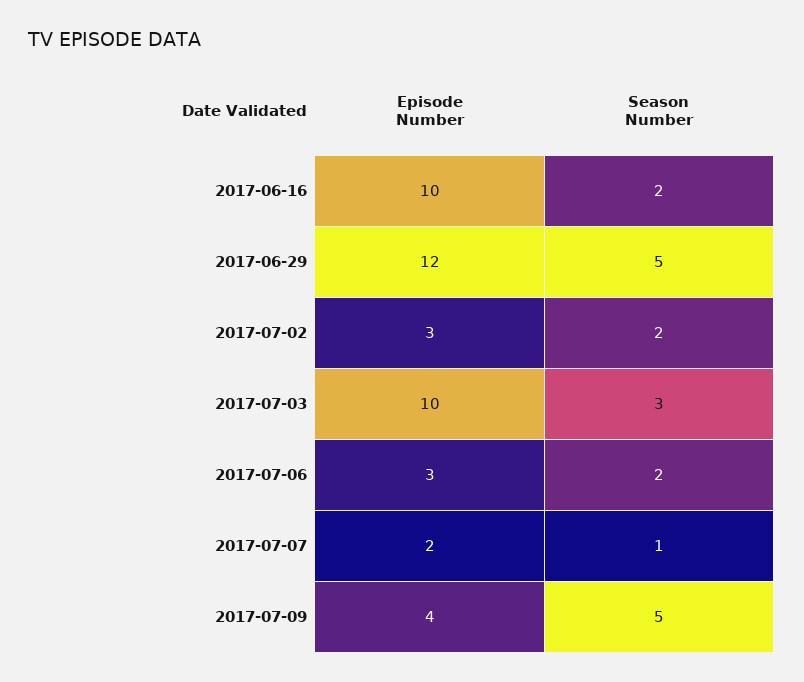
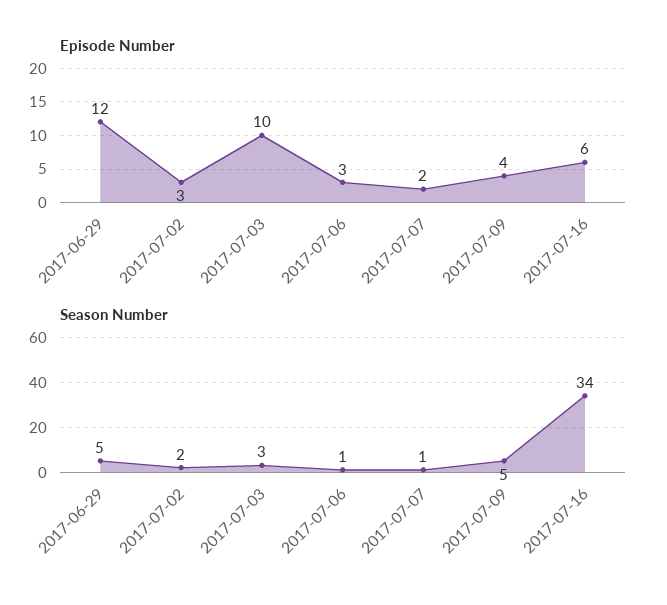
Episode Number, 2017-06-16: 10 -> none
Season Number, 2017-06-16: 2 -> none
Season Number, 2017-07-06: 2 -> 1
Episode Number, 2017-07-16: none -> 6
Season Number, 2017-07-16: none -> 34

